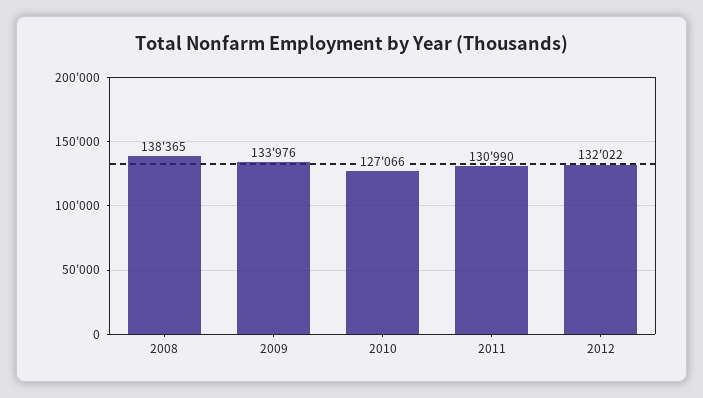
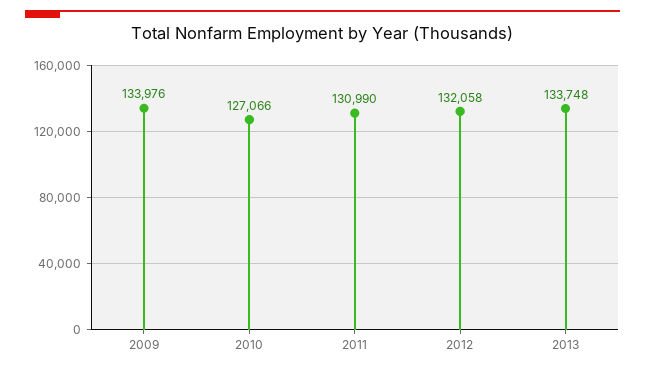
2008: 138365 -> none
2012: 132022 -> 132058
2013: none -> 133748

